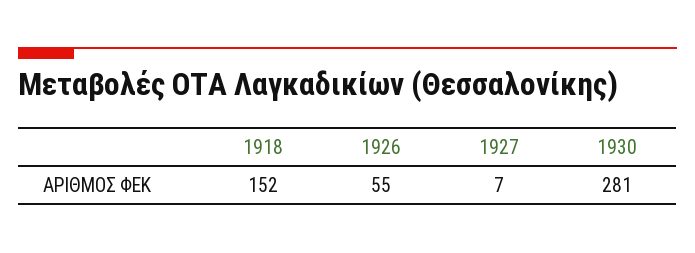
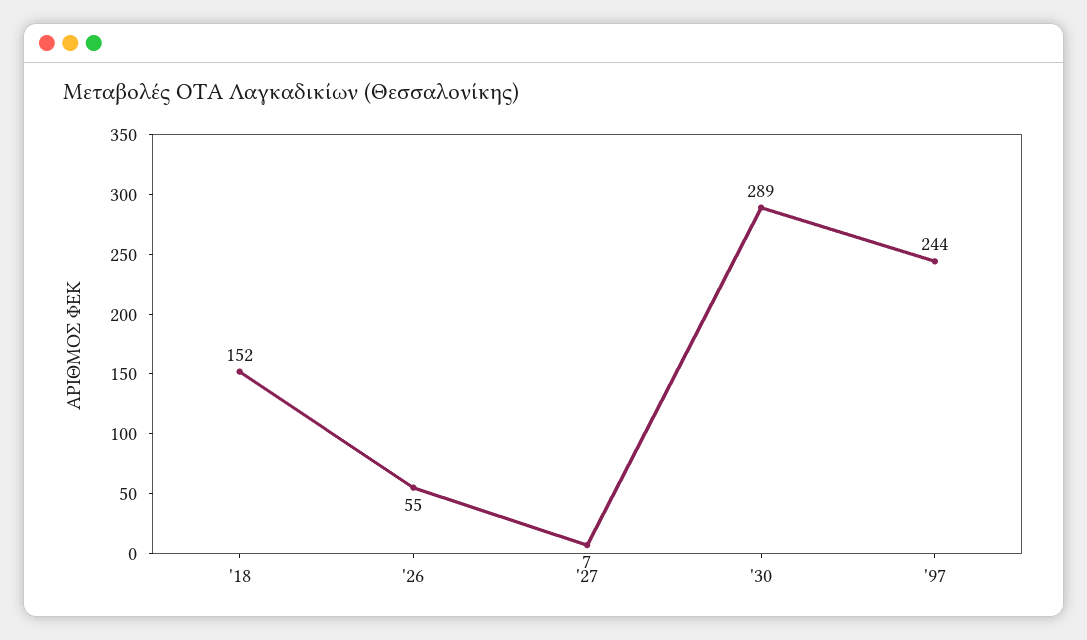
1930: 281 -> 289
'97: none -> 244

